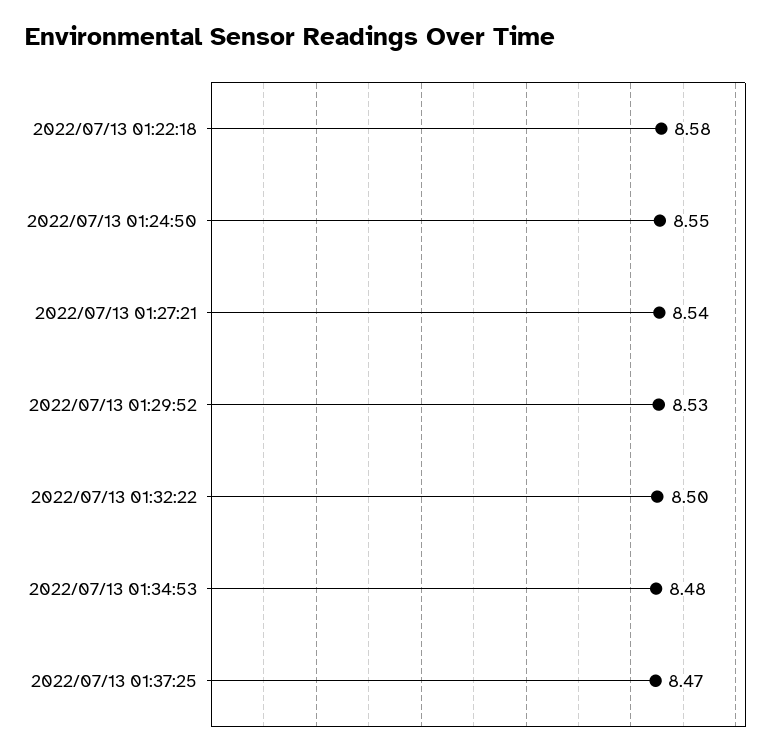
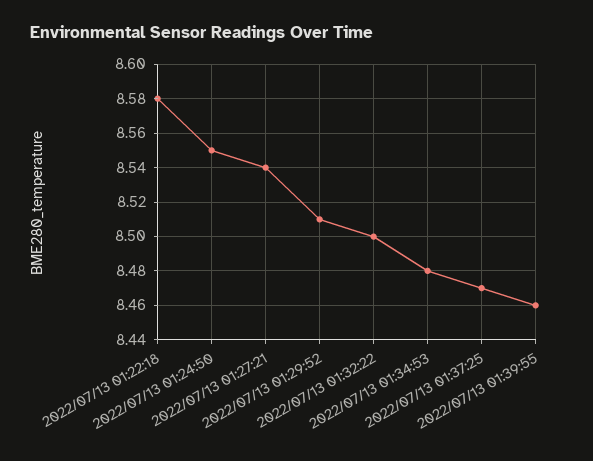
2022/07/13 01:29:52: 8.53 -> 8.51
2022/07/13 01:39:55: none -> 8.46

